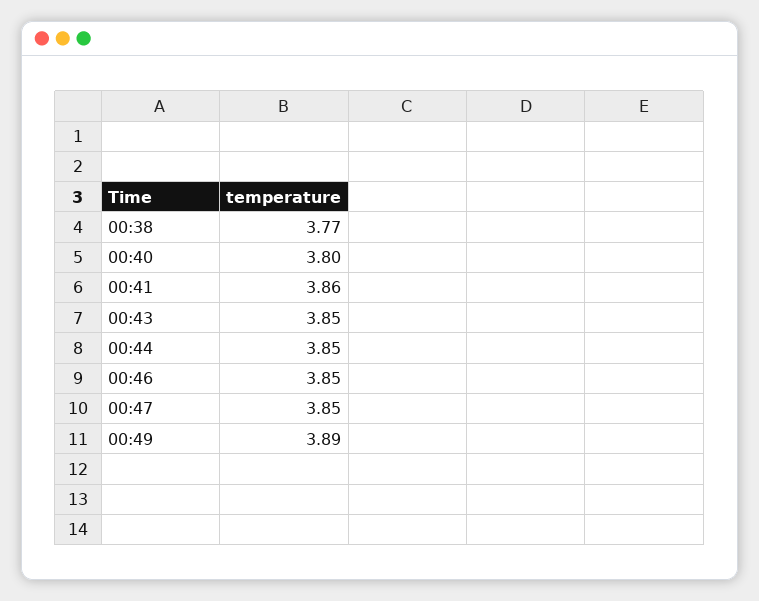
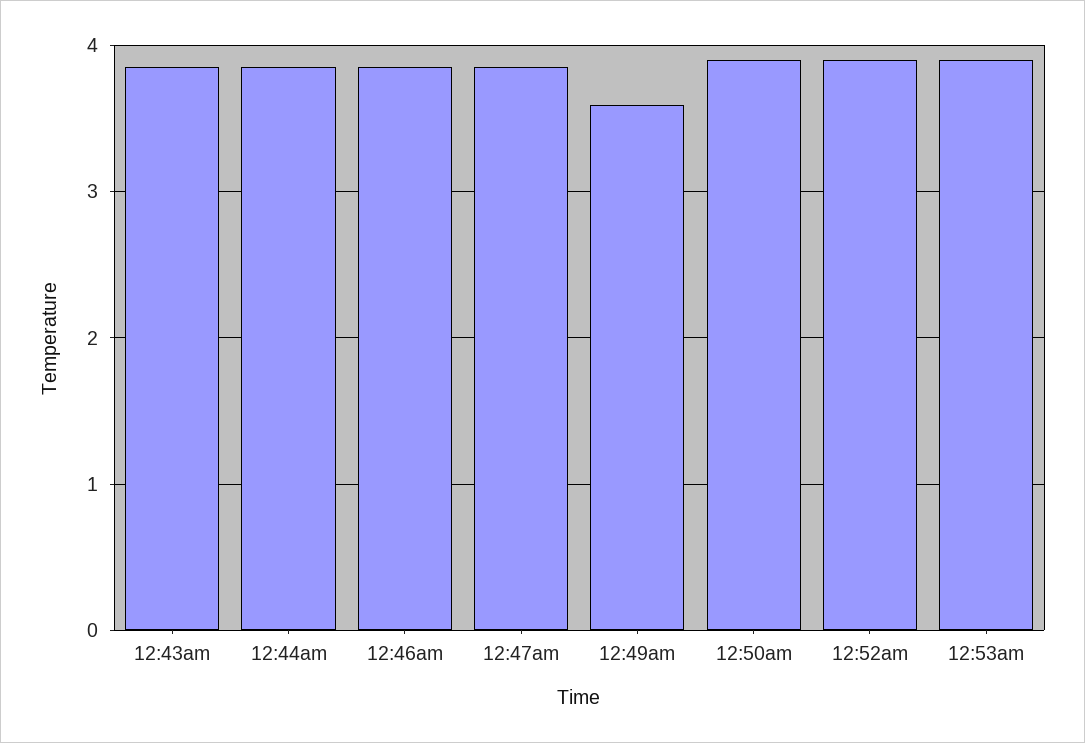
00:38: 3.77 -> none
00:40: 3.8 -> none
00:41: 3.86 -> none
00:49: 3.89 -> 3.6
12:50am: none -> 3.9
12:52am: none -> 3.9
12:53am: none -> 3.9

